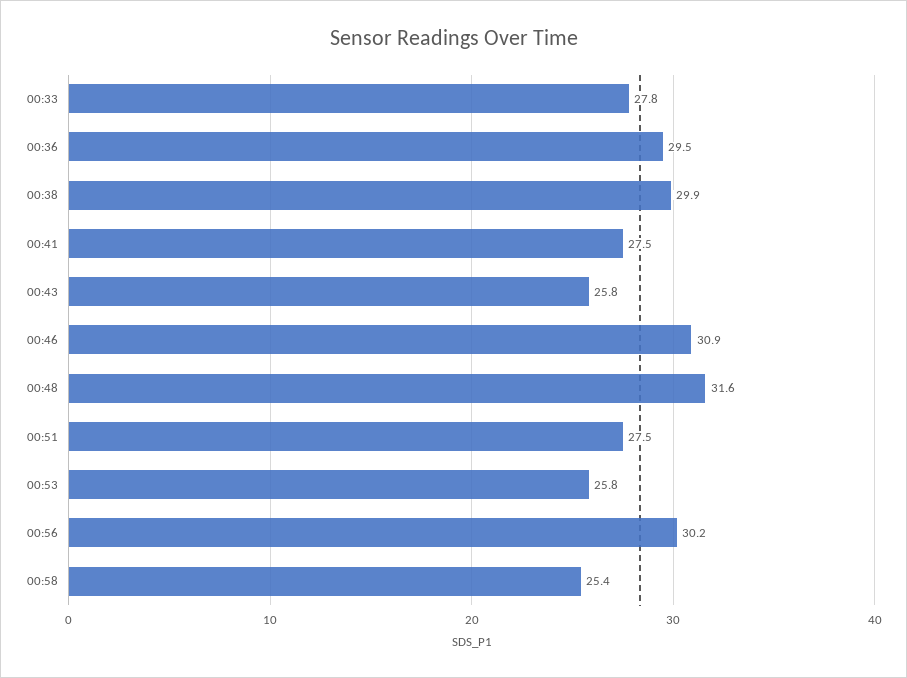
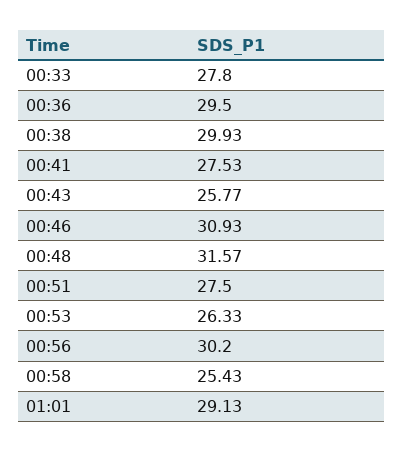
00:53: 25.8 -> 26.33
01:01: none -> 29.13

